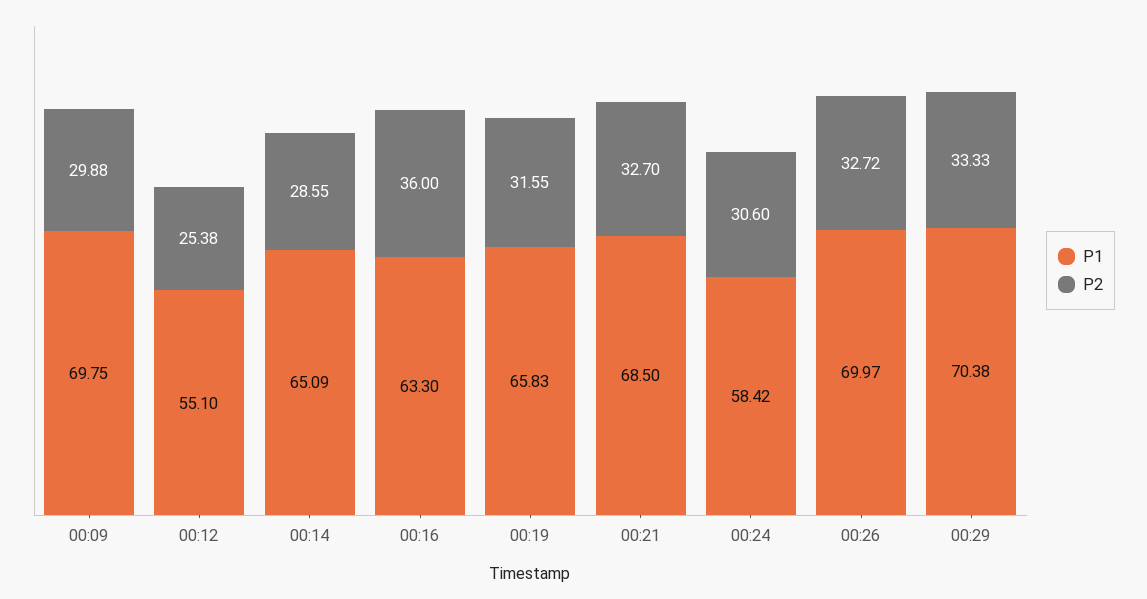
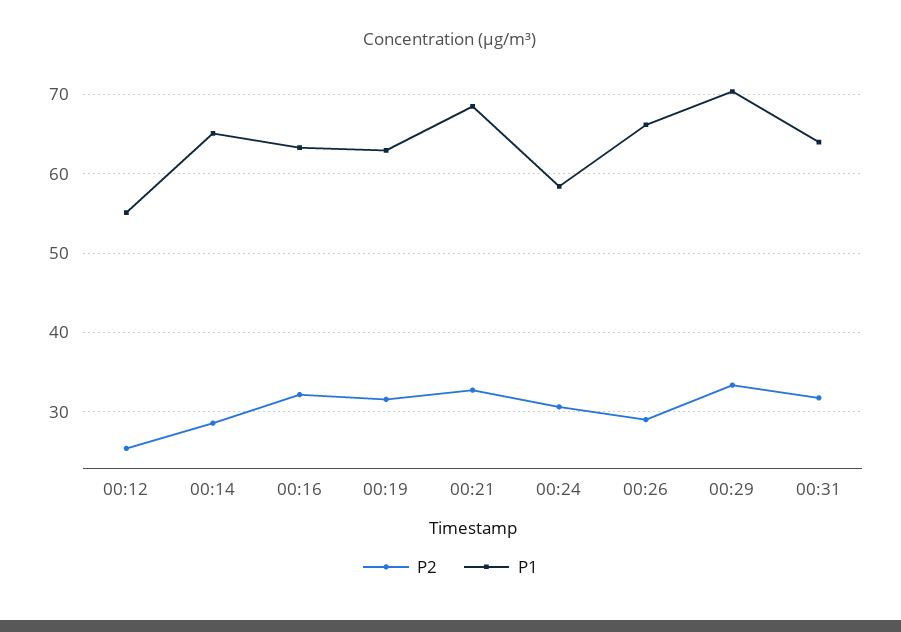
P1, 00:09: 69.75 -> none
P2, 00:09: 29.88 -> none
P2, 00:16: 36 -> 32
P1, 00:19: 65.83 -> 63
P1, 00:26: 69.97 -> 66
P2, 00:26: 32.72 -> 29
P2, 00:31: none -> 32
P1, 00:31: none -> 64

